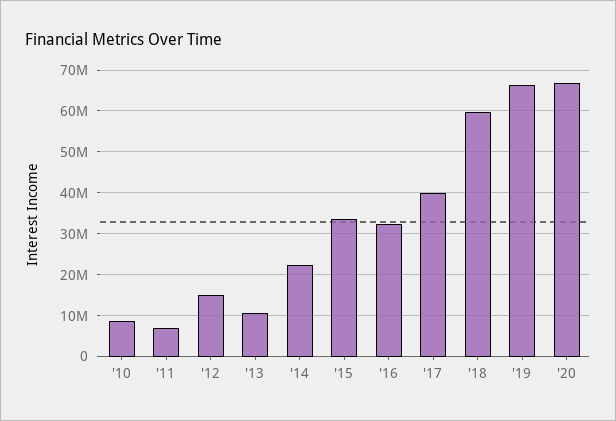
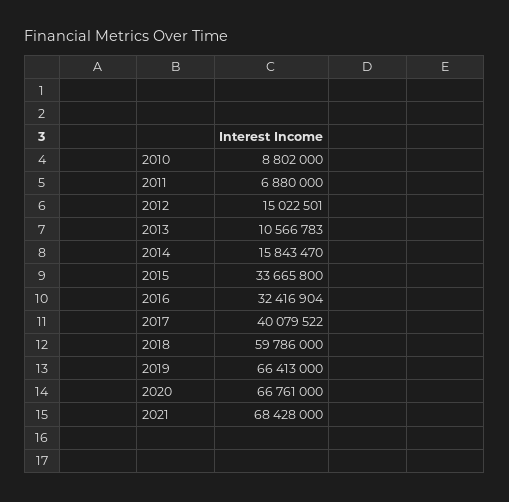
'14: 22000000 -> 15843470
2021: none -> 68428000

